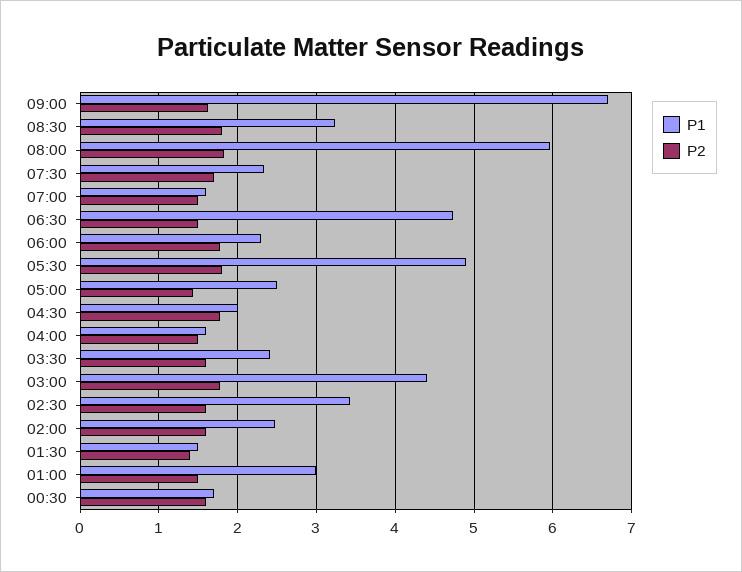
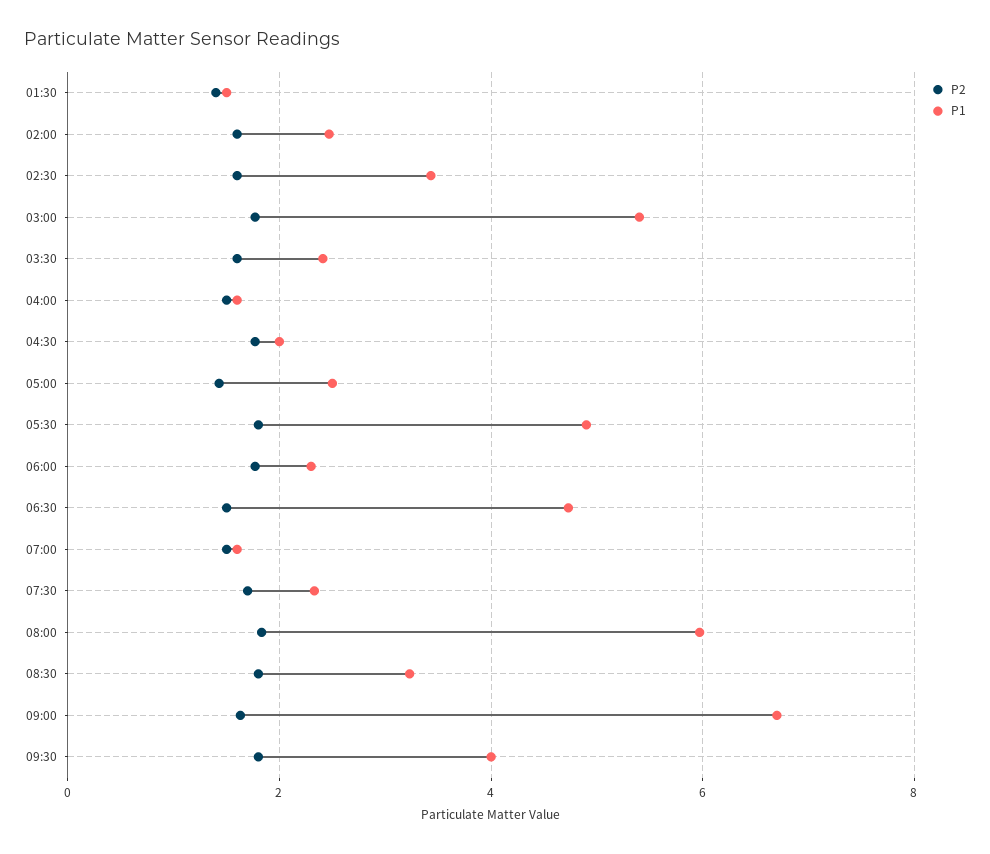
P1, 03:00: 4.4 -> 5.4
P1, 01:00: 3 -> none
P2, 01:00: 1.5 -> none
P1, 00:30: 1.7 -> none
P2, 00:30: 1.6 -> none
P2, 09:30: none -> 1.8
P1, 09:30: none -> 4

